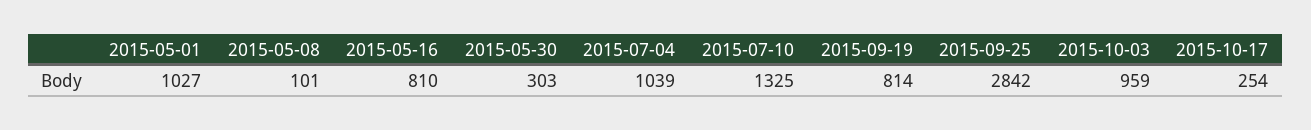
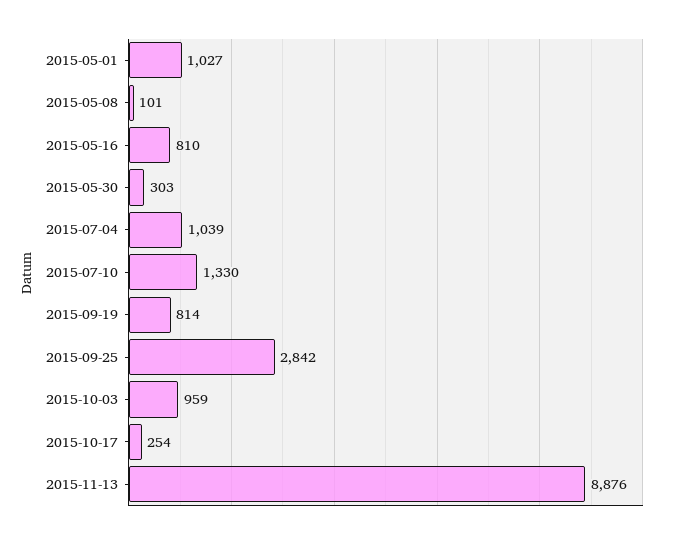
2015-07-10: 1325 -> 1330
2015-11-13: none -> 8876

